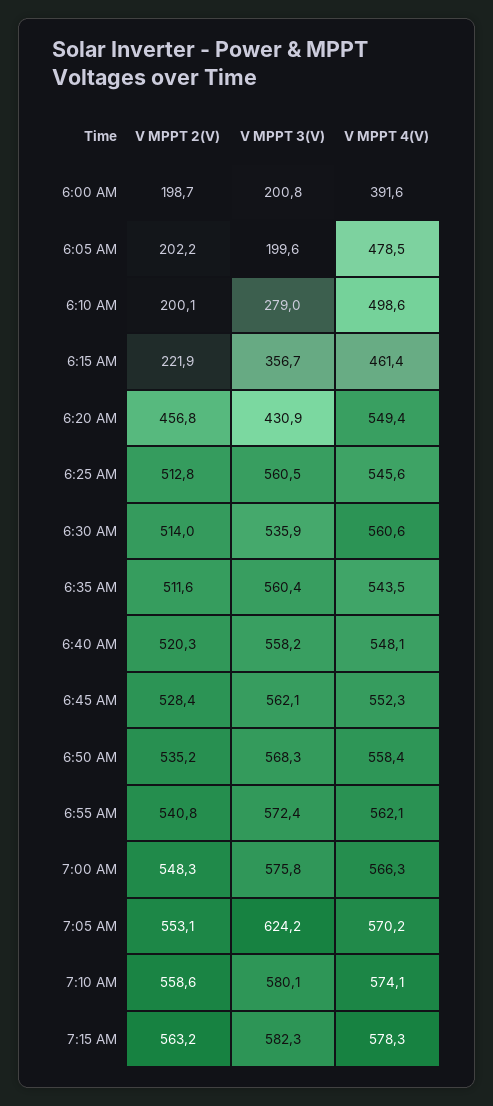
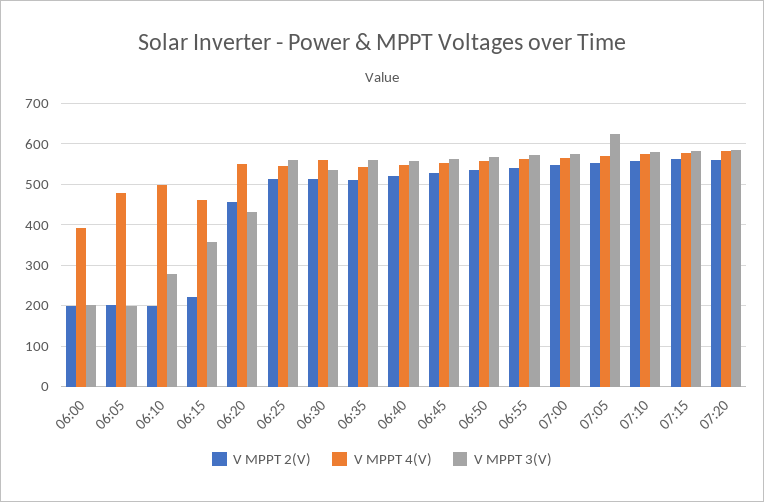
V MPPT 2(V), 07:20: none -> 560
V MPPT 4(V), 07:20: none -> 580
V MPPT 3(V), 07:20: none -> 580

